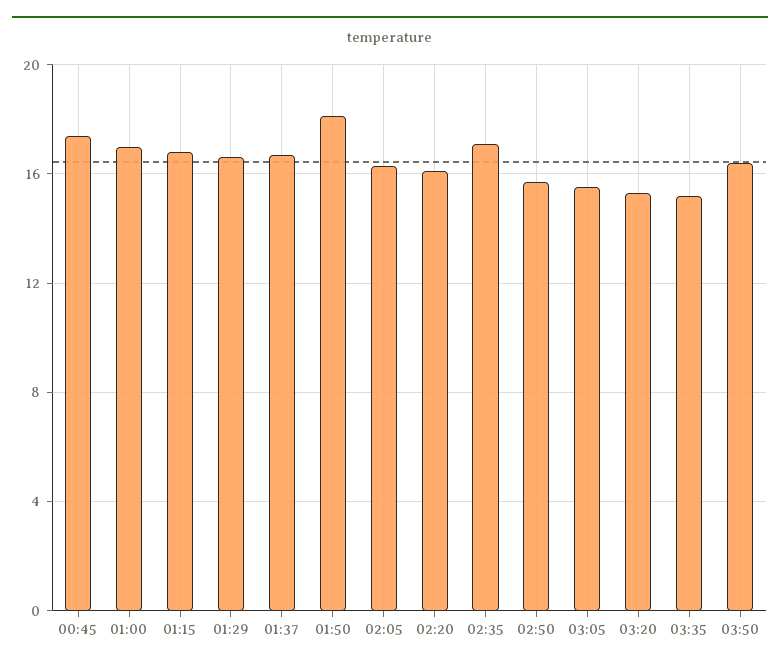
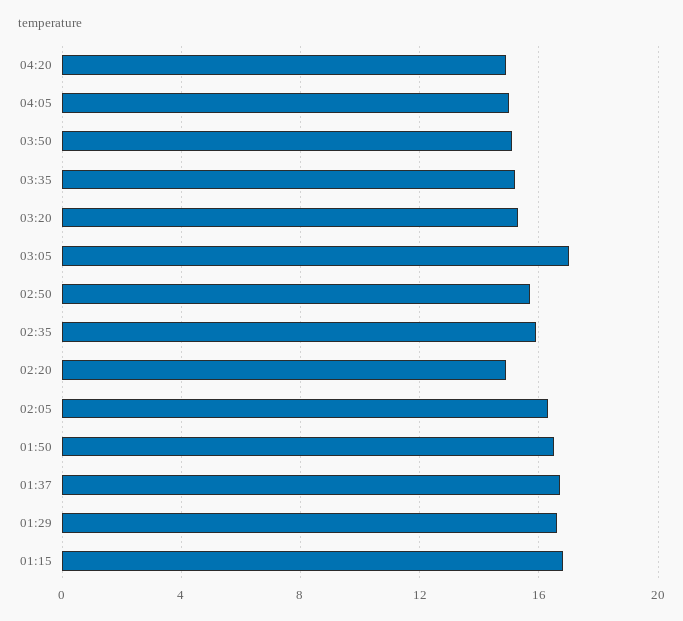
00:45: 17.5 -> none
01:00: 17 -> none
01:50: 18 -> 16.5
02:20: 16 -> 15
02:35: 17 -> 16
03:05: 15.5 -> 17
03:50: 16.5 -> 15
04:20: none -> 15
04:05: none -> 15

